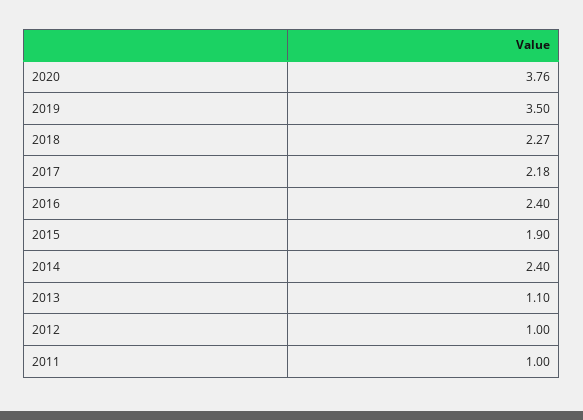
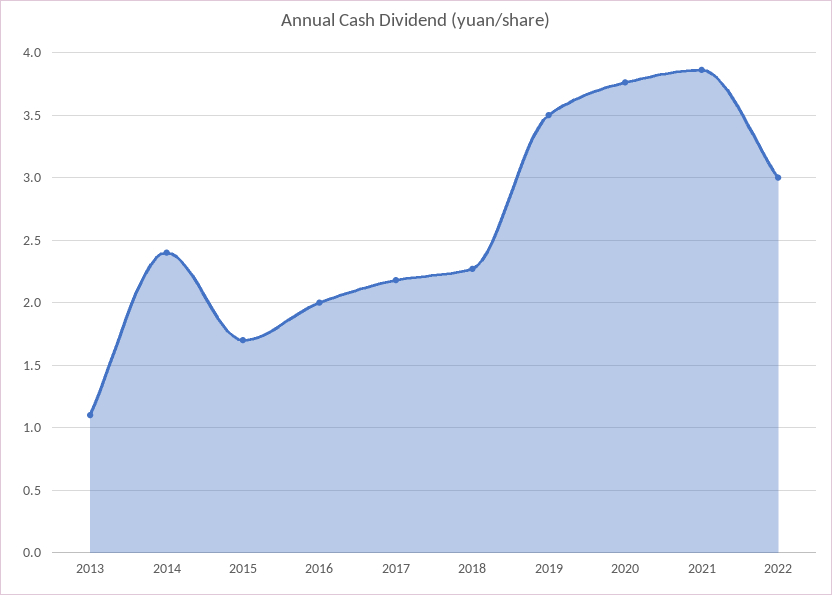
2016: 2.4 -> 2
2015: 1.9 -> 1.7
2012: 1 -> none
2011: 1 -> none
2021: none -> 3.85
2022: none -> 3

